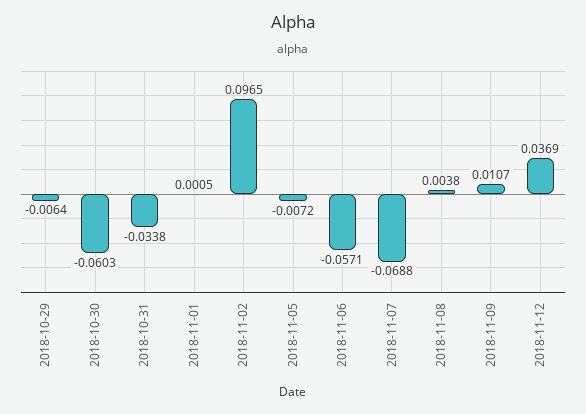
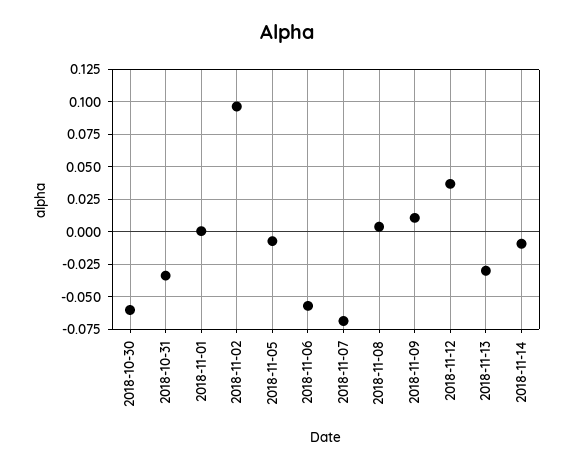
2018-10-29: -0.0064 -> none
2018-11-13: none -> -0.03
2018-11-14: none -> -0.01

